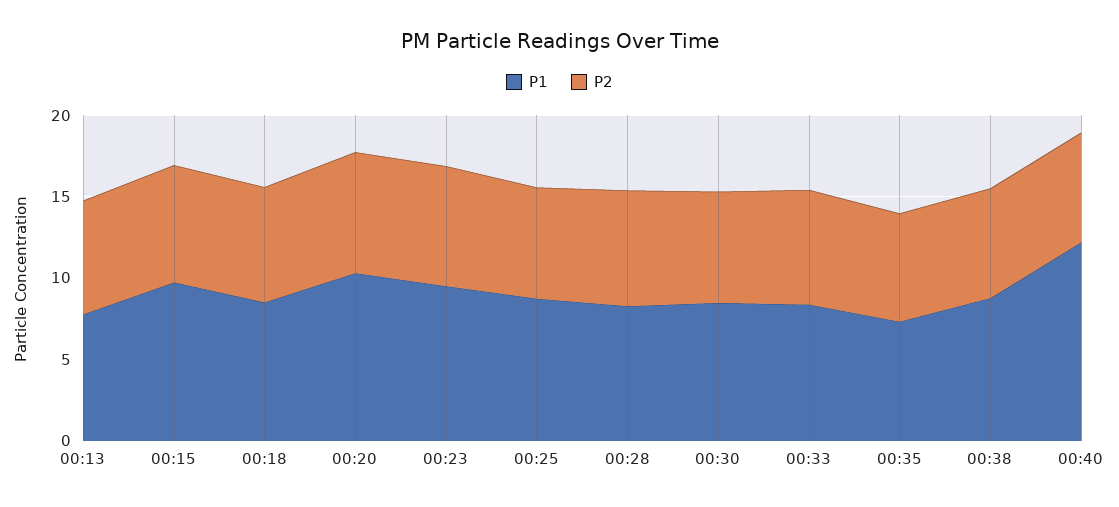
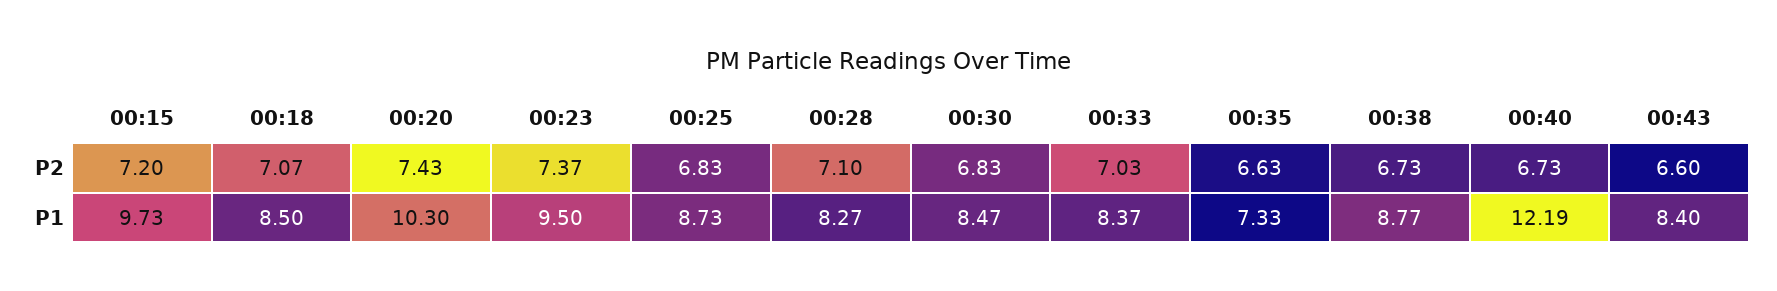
P1, 00:13: 8 -> none
P2, 00:13: 7 -> none
P2, 00:43: none -> 6.6
P1, 00:43: none -> 8.4

